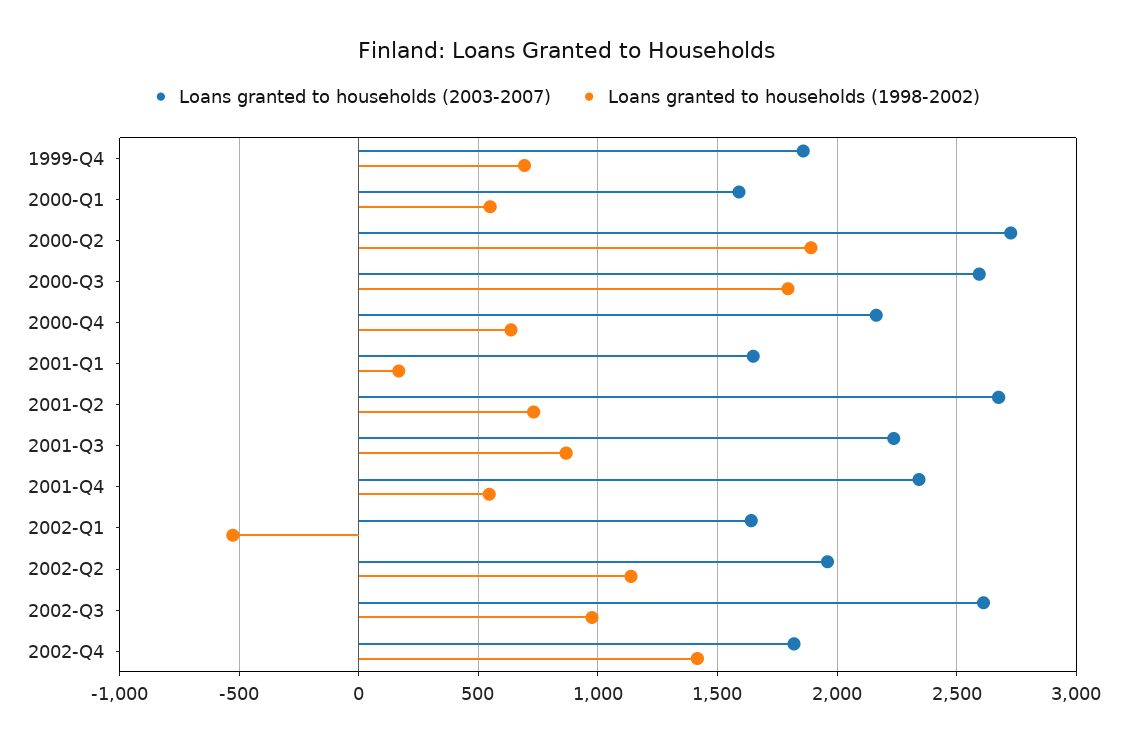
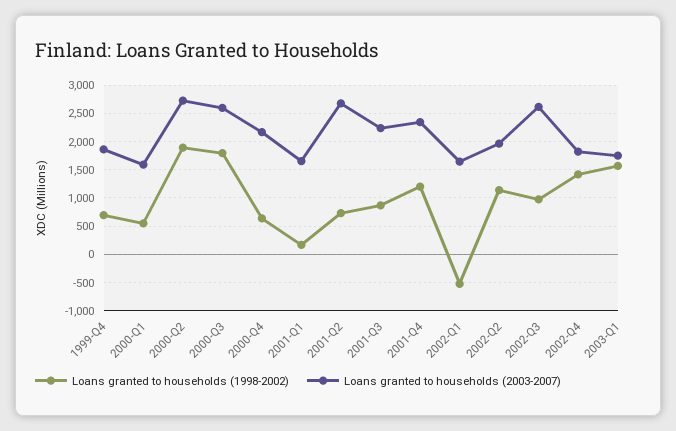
Loans granted to households (1998-2002), 2001-Q4: 550 -> 1250
Loans granted to households (1998-2002), 2003-Q1: none -> 1500
Loans granted to households (2003-2007), 2003-Q1: none -> 1750

